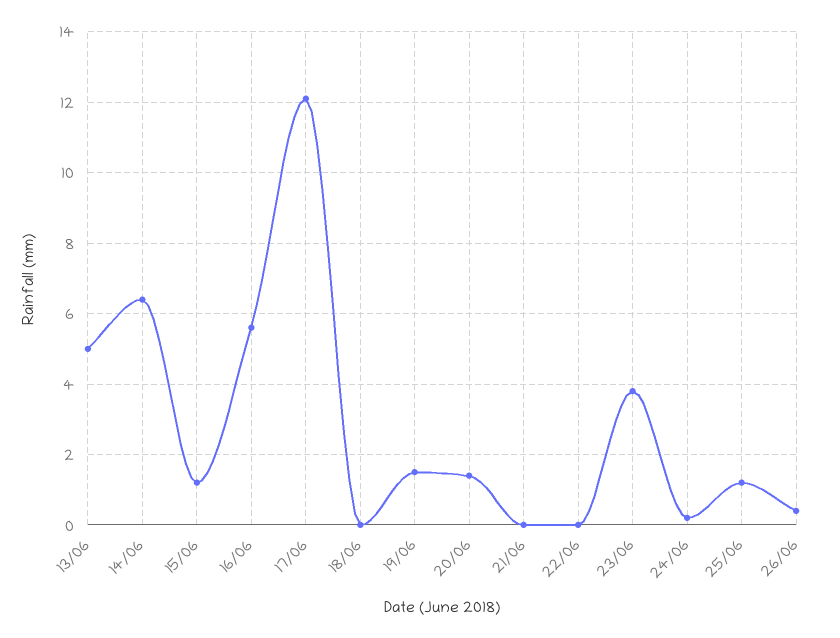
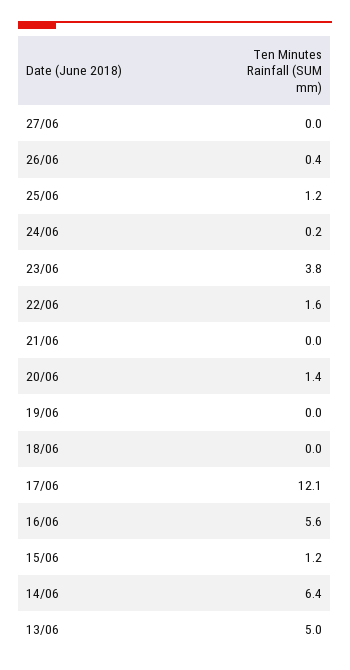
19/06: 1.5 -> 0
22/06: 0 -> 1.6
27/06: none -> 0

